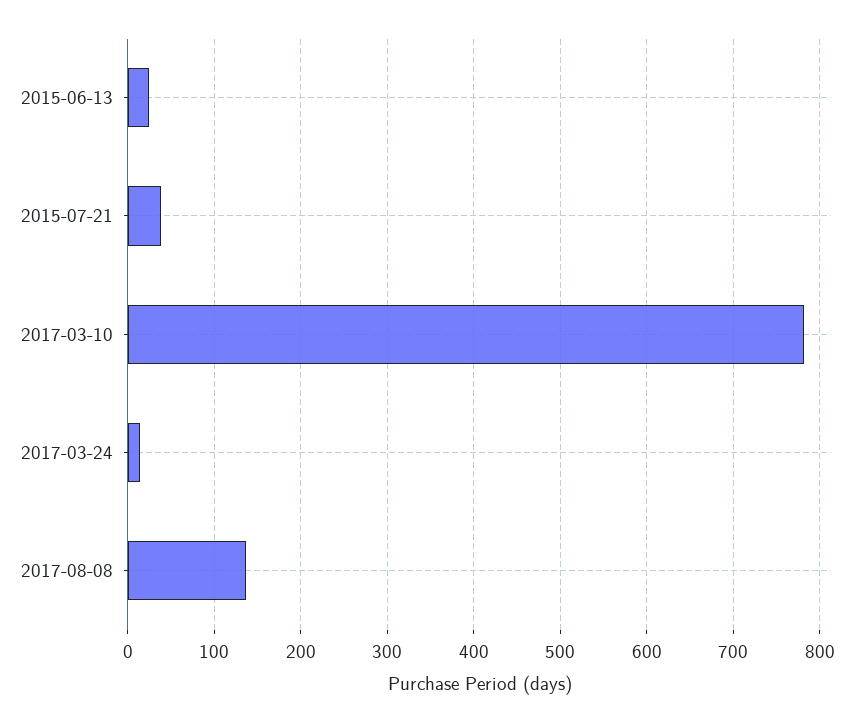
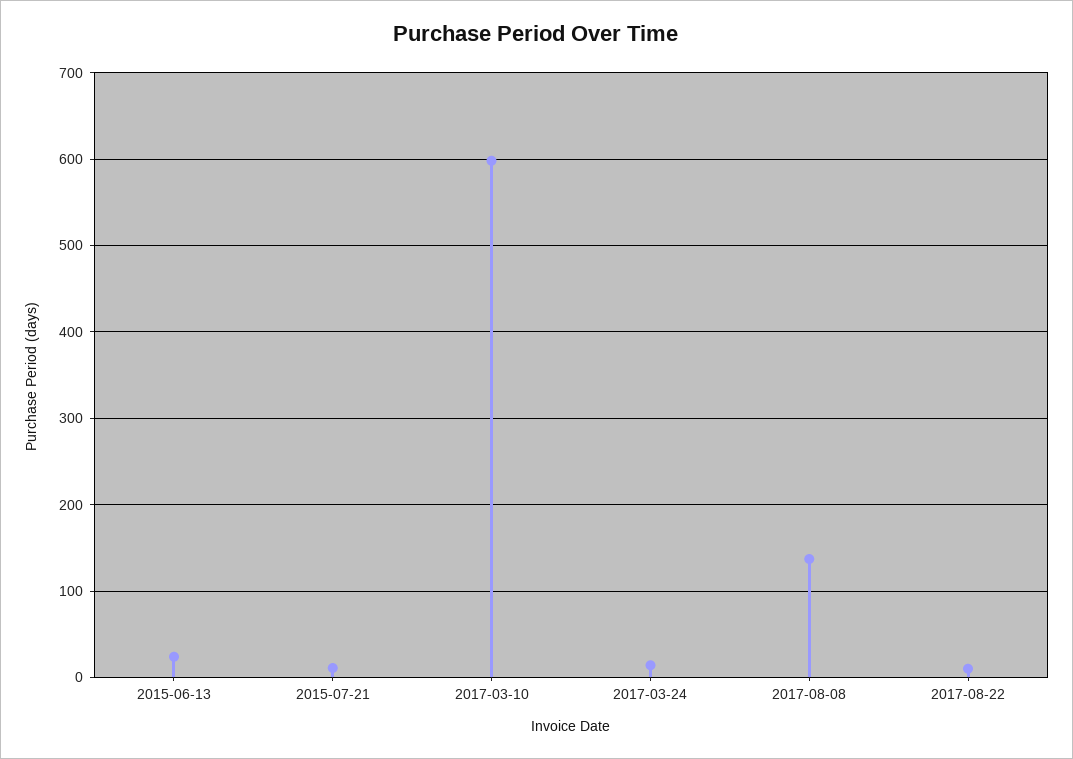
2015-07-21: 40 -> 10
2017-03-10: 780 -> 600
2017-08-22: none -> 10

